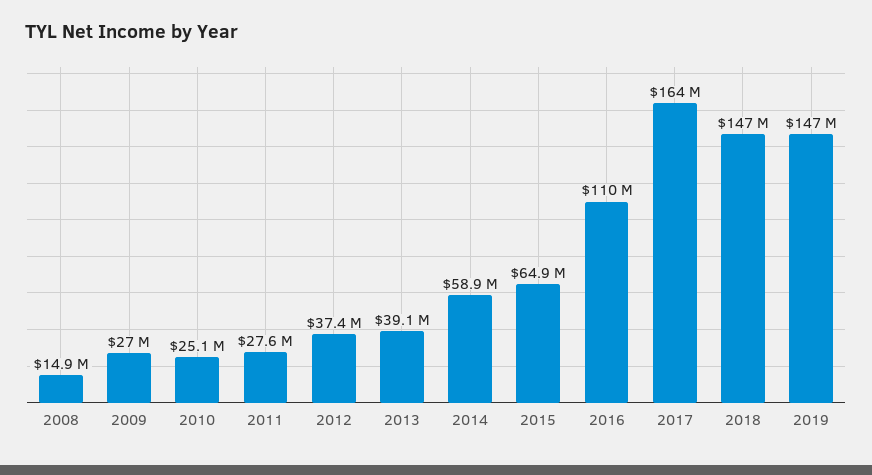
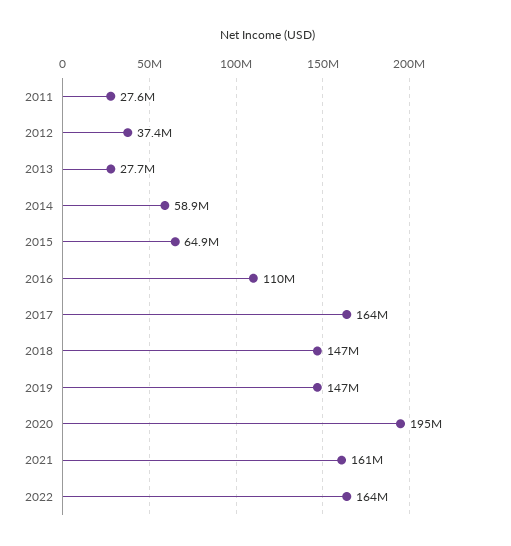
2008: 14900000 -> none
2009: 27000000 -> none
2010: 25100000 -> none
2013: 39100000 -> 27700000
2020: none -> 195000000
2021: none -> 161000000
2022: none -> 164000000

